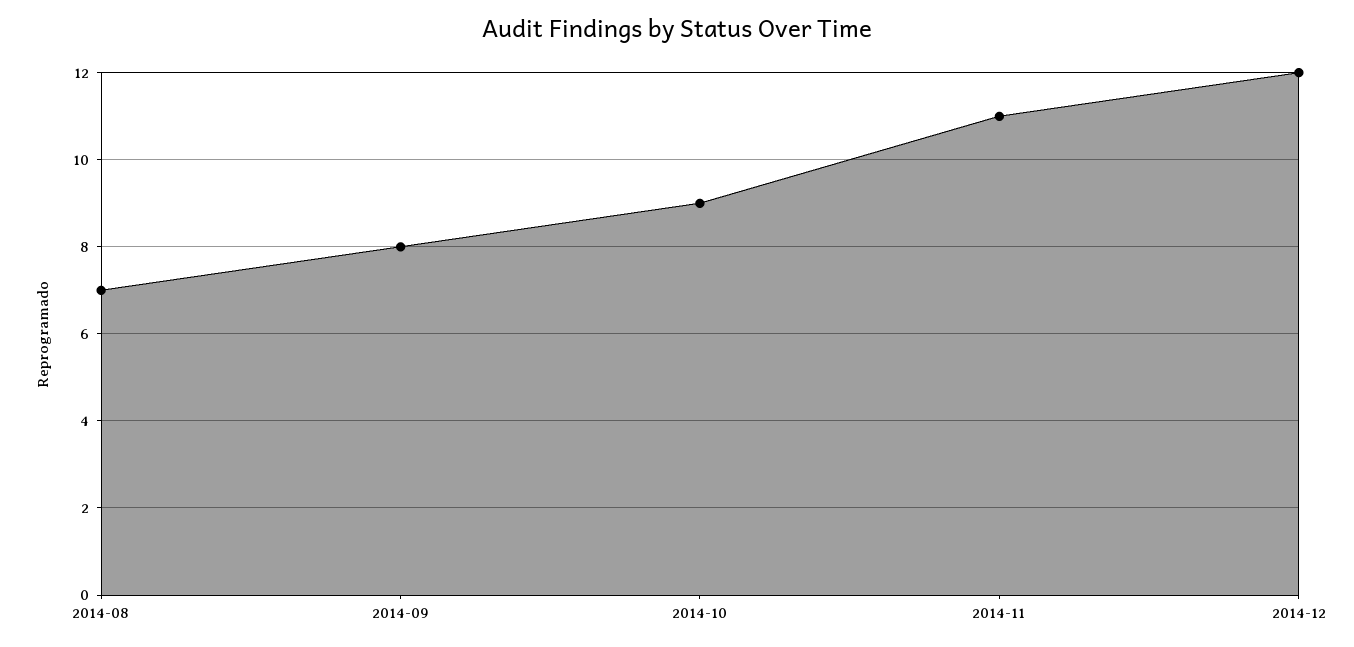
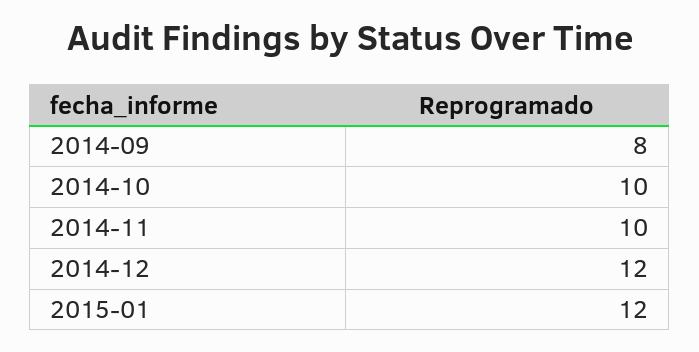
2014-08: 7 -> none
2014-10: 9 -> 10
2014-11: 11 -> 10
2015-01: none -> 12

